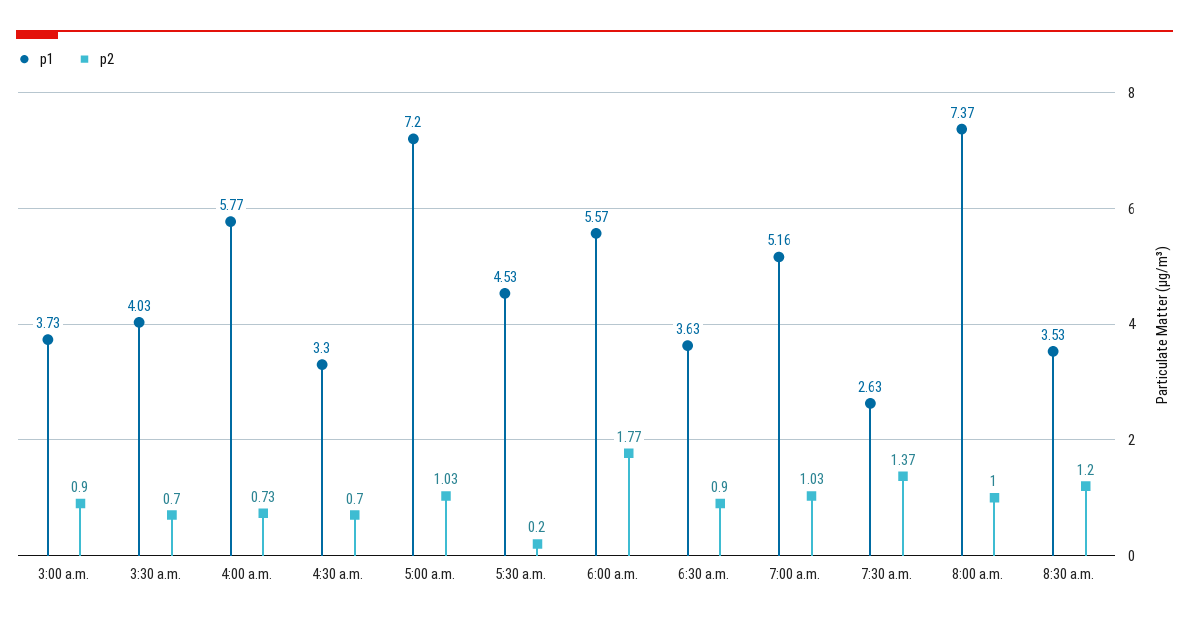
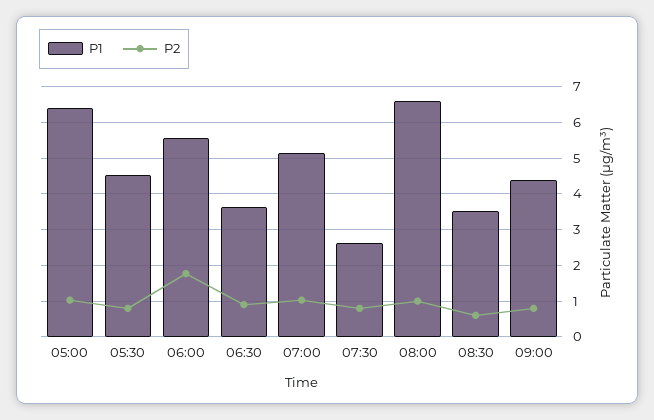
p1, 3:00 a.m.: 3.73 -> none
p2, 3:00 a.m.: 0.9 -> none
p1, 3:30 a.m.: 4.03 -> none
p2, 3:30 a.m.: 0.7 -> none
p1, 4:00 a.m.: 5.77 -> none
p2, 4:00 a.m.: 0.73 -> none
p1, 4:30 a.m.: 3.3 -> none
p2, 4:30 a.m.: 0.7 -> none
p1, 5:00 a.m.: 7.2 -> 6.4
p2, 5:30 a.m.: 0.2 -> 0.8
p2, 7:30 a.m.: 1.37 -> 0.8
p1, 8:00 a.m.: 7.37 -> 6.6
p2, 8:30 a.m.: 1.2 -> 0.6
p1, 09:00: none -> 4.4
p2, 09:00: none -> 0.8

